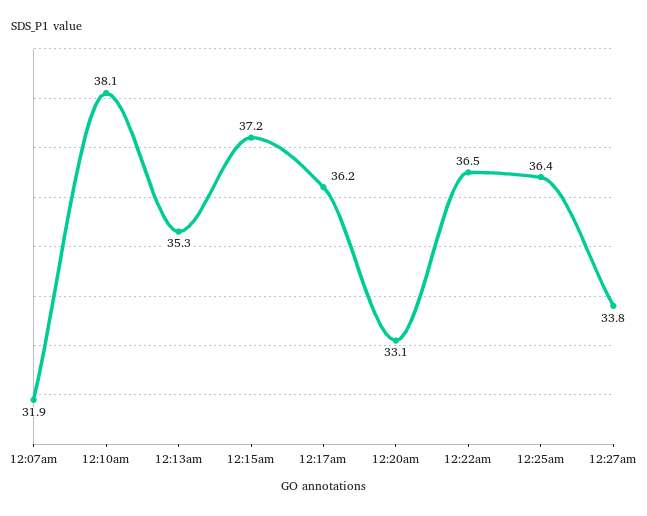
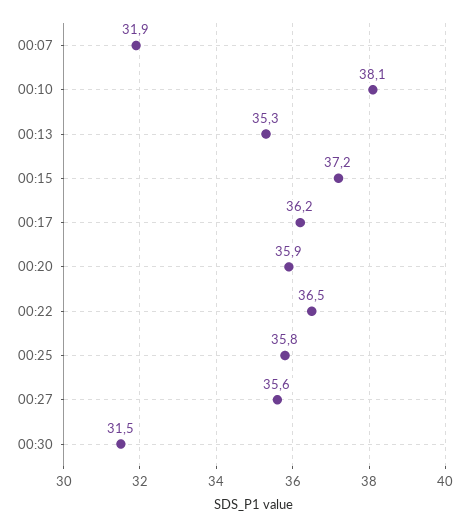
12:20am: 33.1 -> 35.9
12:25am: 36.4 -> 35.8
12:27am: 33.8 -> 35.6
00:30: none -> 31.5

